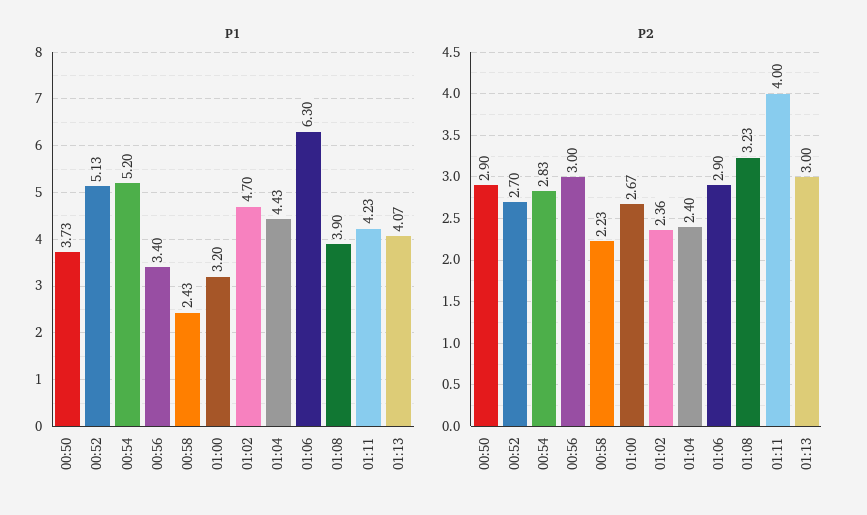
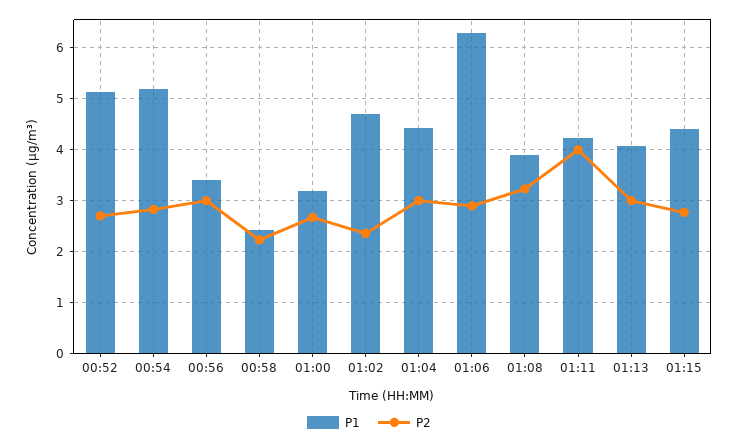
P1, 00:50: 3.73 -> none
P2, 00:50: 2.9 -> none
P2, 01:04: 2.4 -> 3
P1, 01:15: none -> 4.4
P2, 01:15: none -> 2.8

